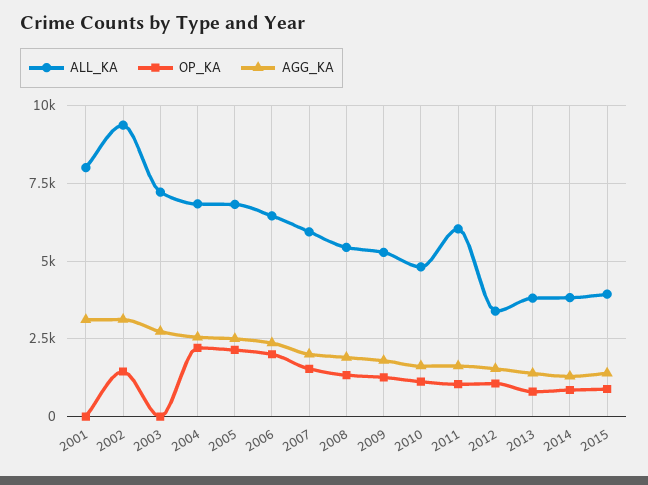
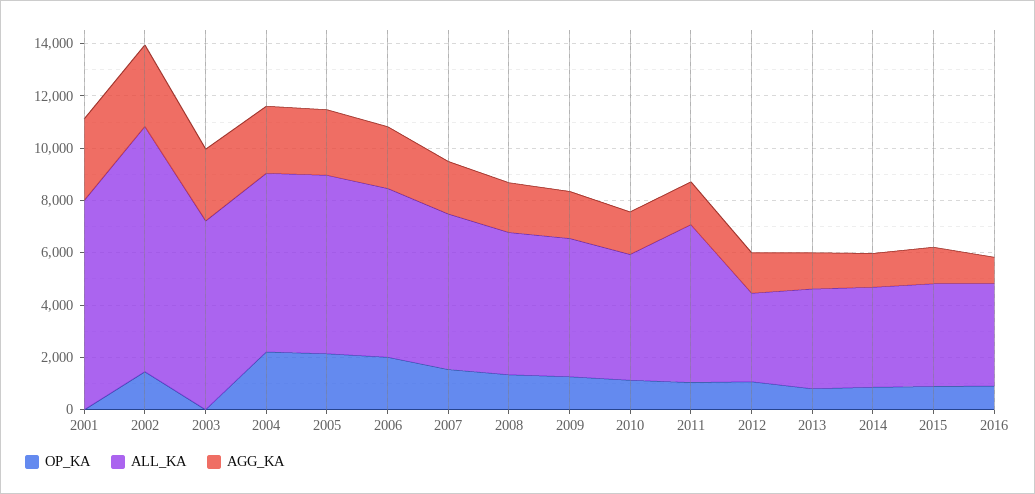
OP_KA, 2016: none -> 1000
ALL_KA, 2016: none -> 4000
AGG_KA, 2016: none -> 1000

